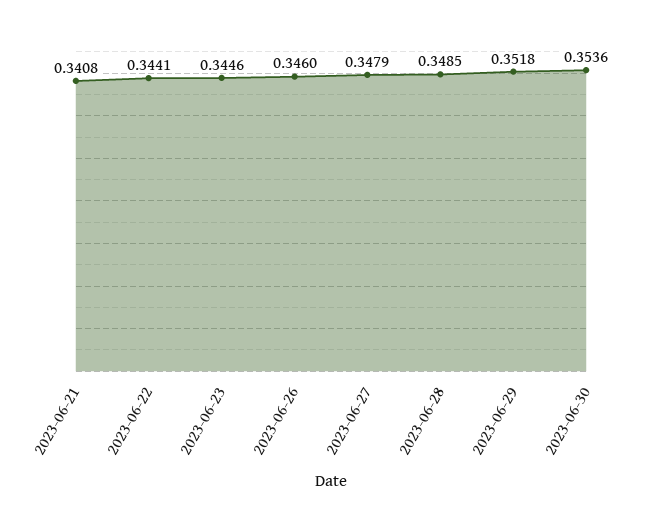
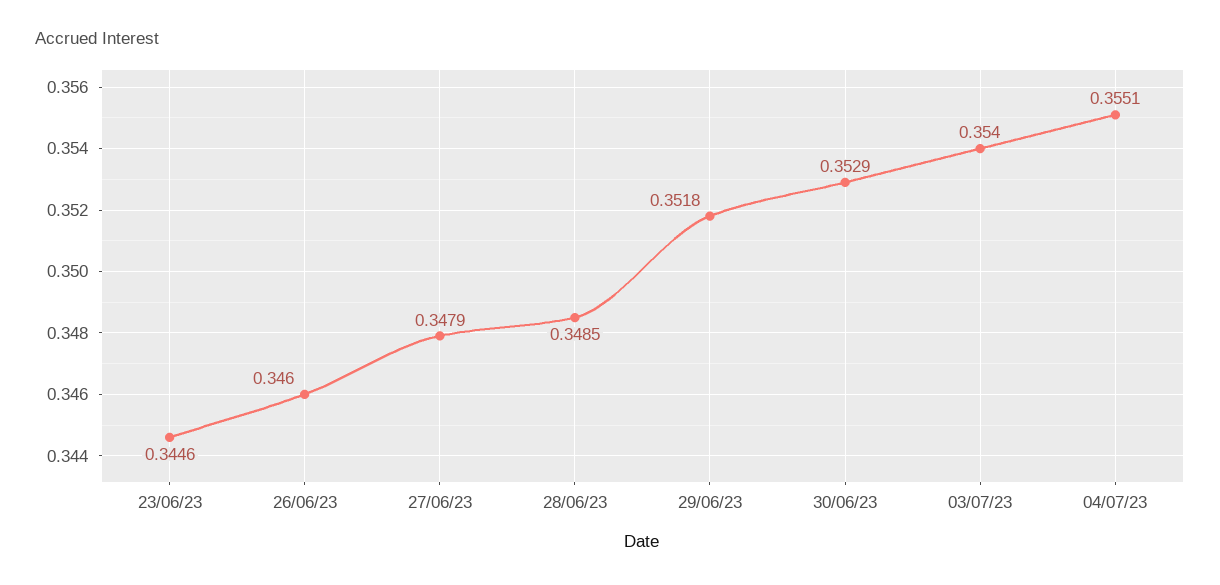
2023-06-21: 0.3408 -> none
2023-06-22: 0.3441 -> none
2023-06-30: 0.3536 -> 0.3529
03/07/23: none -> 0.354
04/07/23: none -> 0.3551

